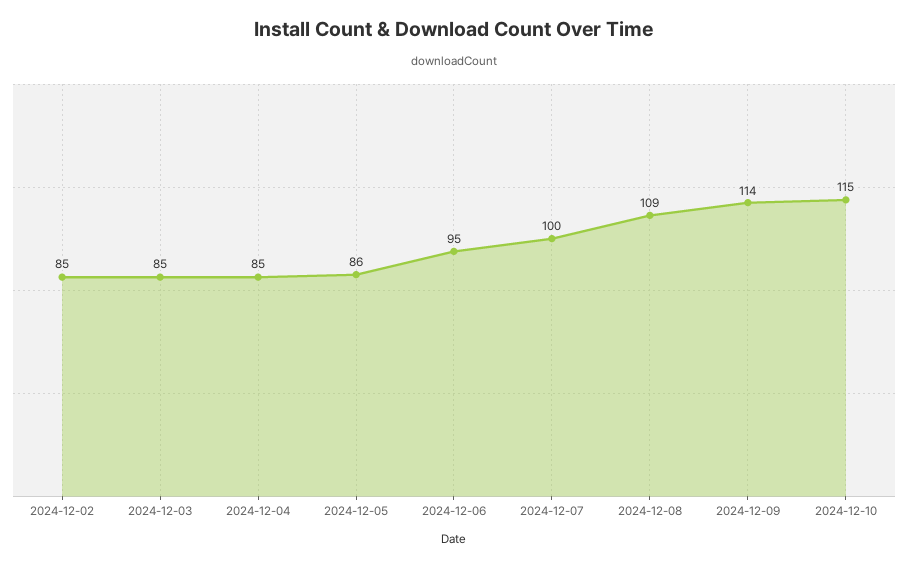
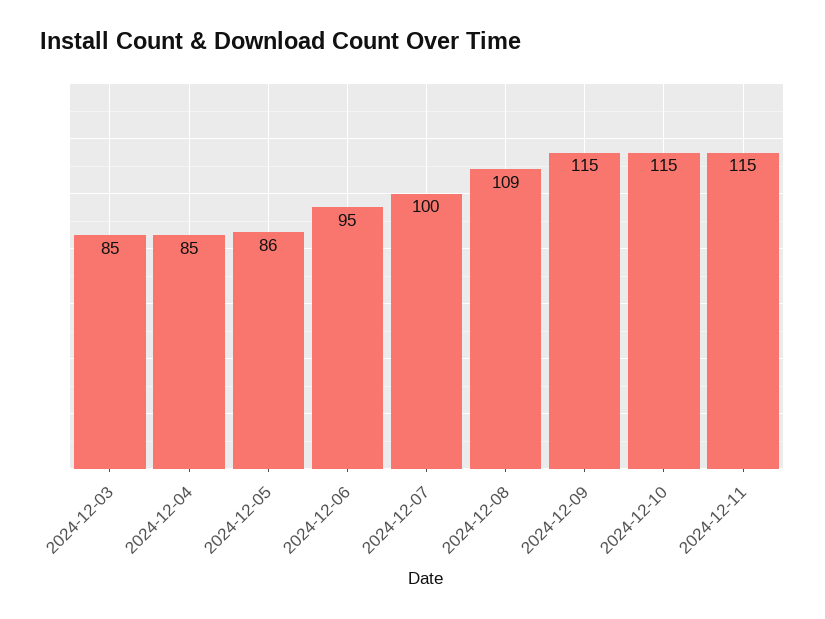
2024-12-02: 85 -> none
2024-12-09: 114 -> 115
2024-12-11: none -> 115

